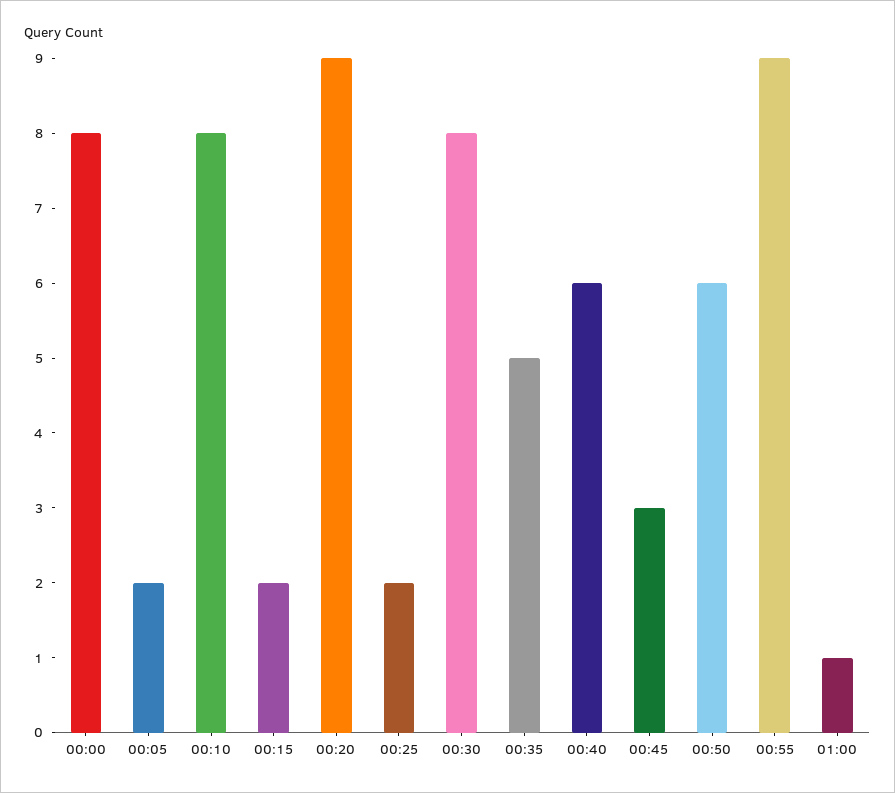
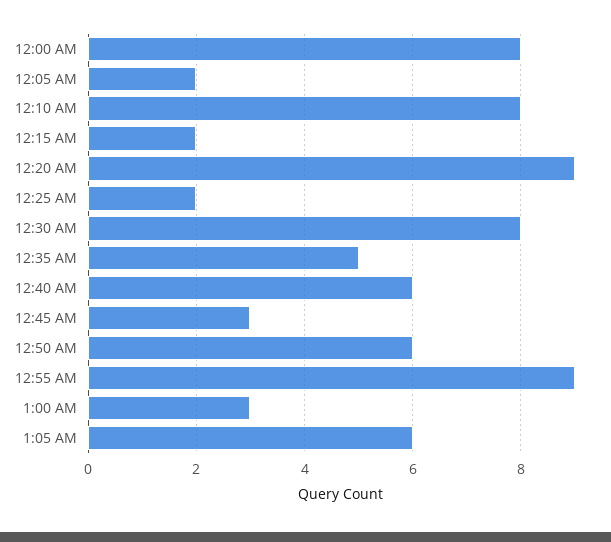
01:00: 1 -> 3
1:05 AM: none -> 6

